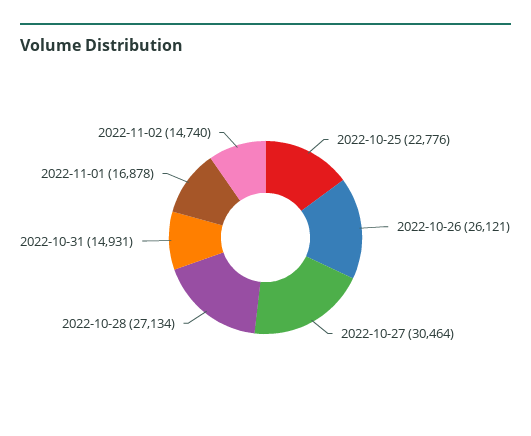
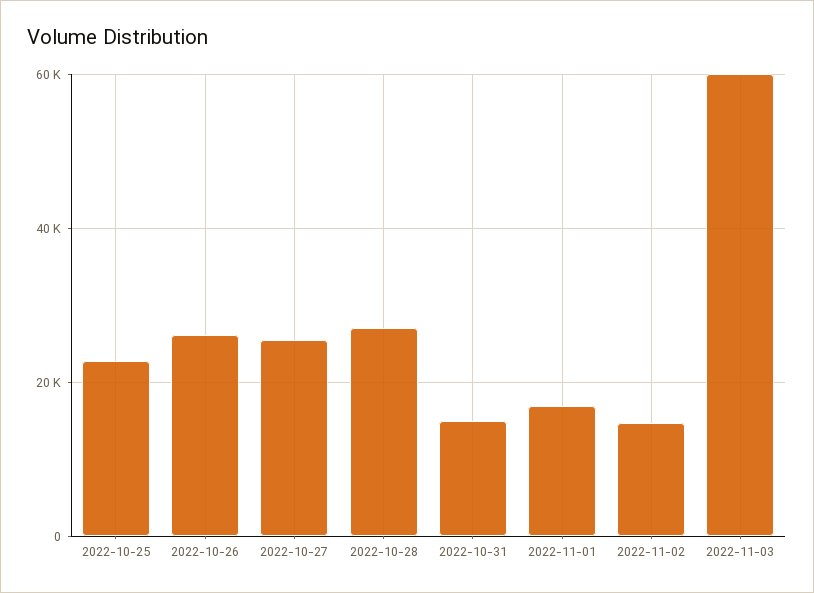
2022-10-27: 30464 -> 26000
2022-11-03: none -> 60000

